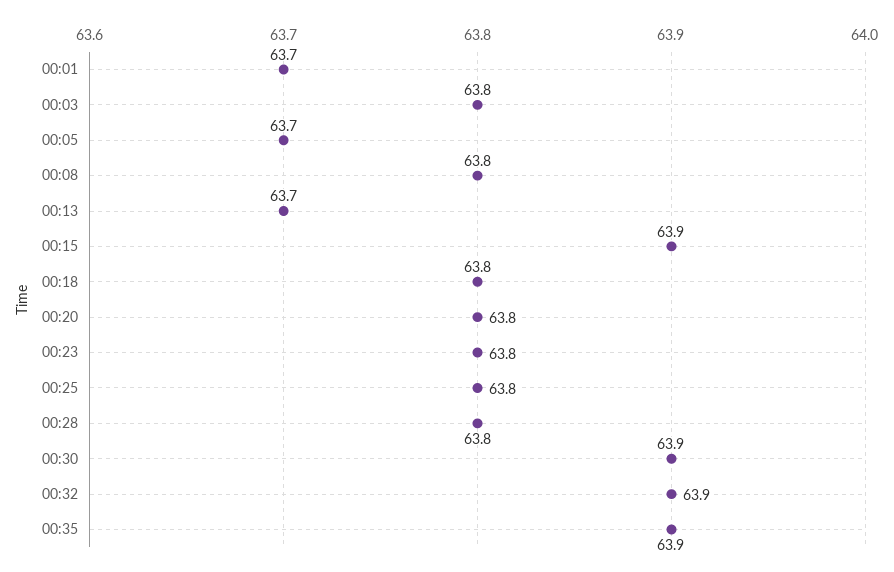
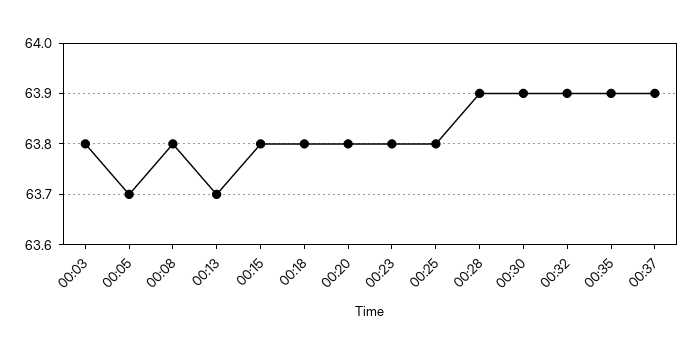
00:01: 63.7 -> none
00:15: 63.9 -> 63.8
00:28: 63.8 -> 63.9
00:37: none -> 63.9

